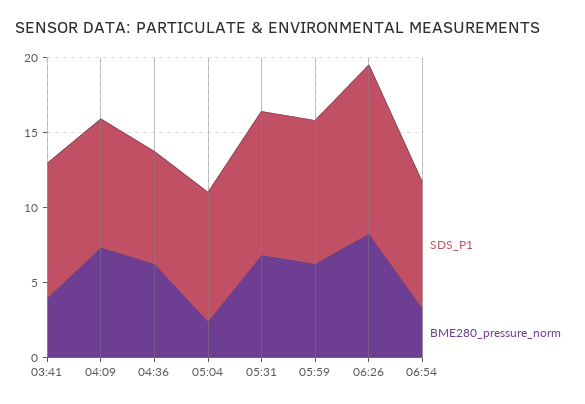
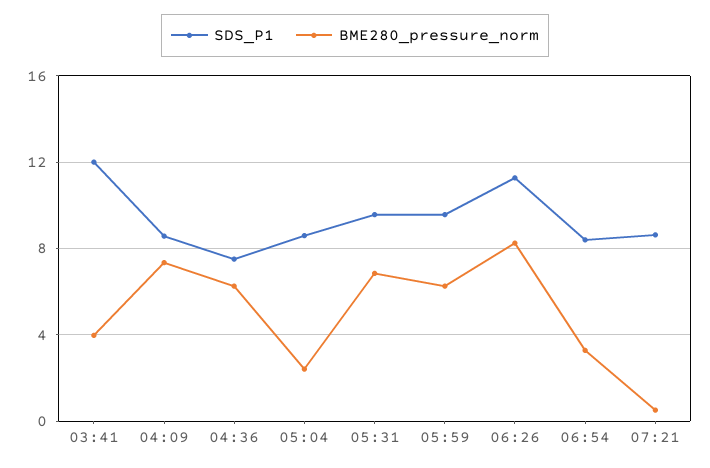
SDS_P1, 03:41: 9 -> 12
SDS_P1, 07:21: none -> 8.5
BME280_pressure_norm, 07:21: none -> 0.5

